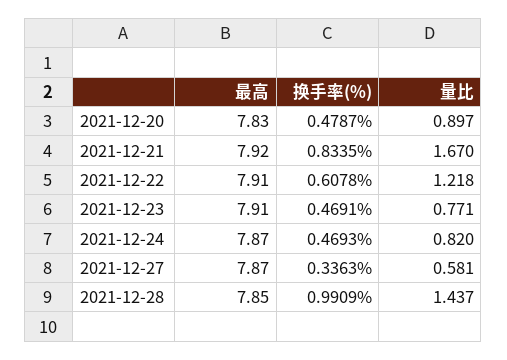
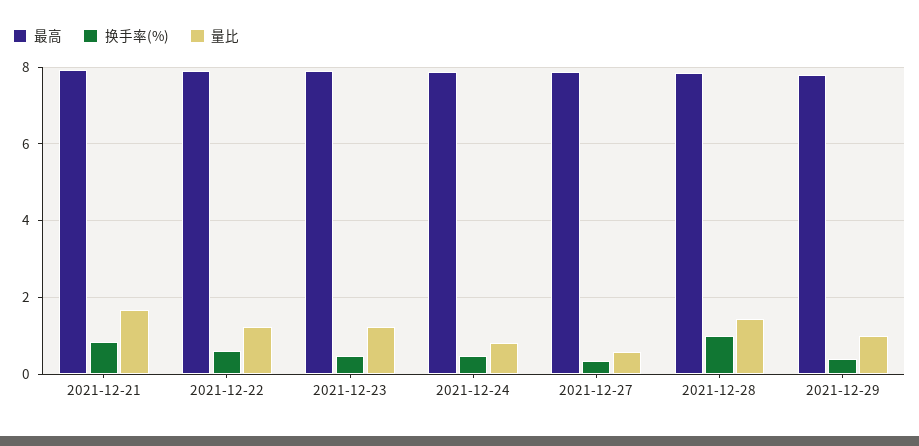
最高, 2021-12-20: 7.83 -> none
换手率(%), 2021-12-20: 0.4787 -> none
量比, 2021-12-20: 0.897 -> none
量比, 2021-12-23: 0.771 -> 1.2
最高, 2021-12-29: none -> 7.8
换手率(%), 2021-12-29: none -> 0.4
量比, 2021-12-29: none -> 1

